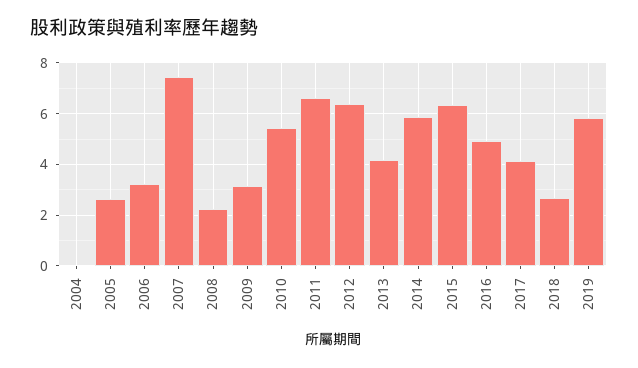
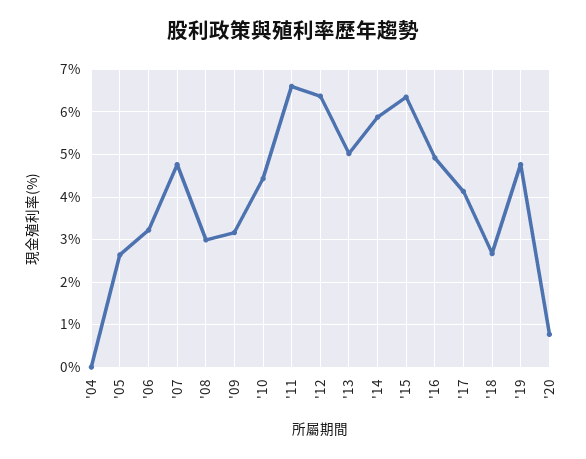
2007: 7.5 -> 4.8
2008: 2.25 -> 3
2010: 5.5 -> 4.4
2013: 4.25 -> 5
2019: 5.75 -> 4.8
'20: none -> 0.8

